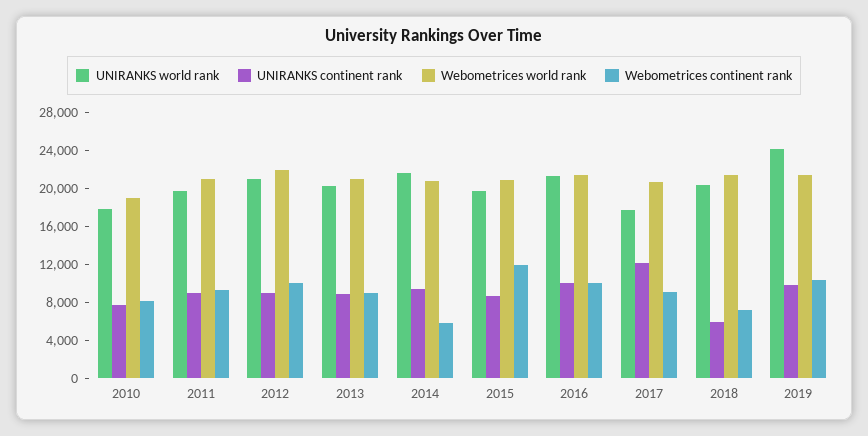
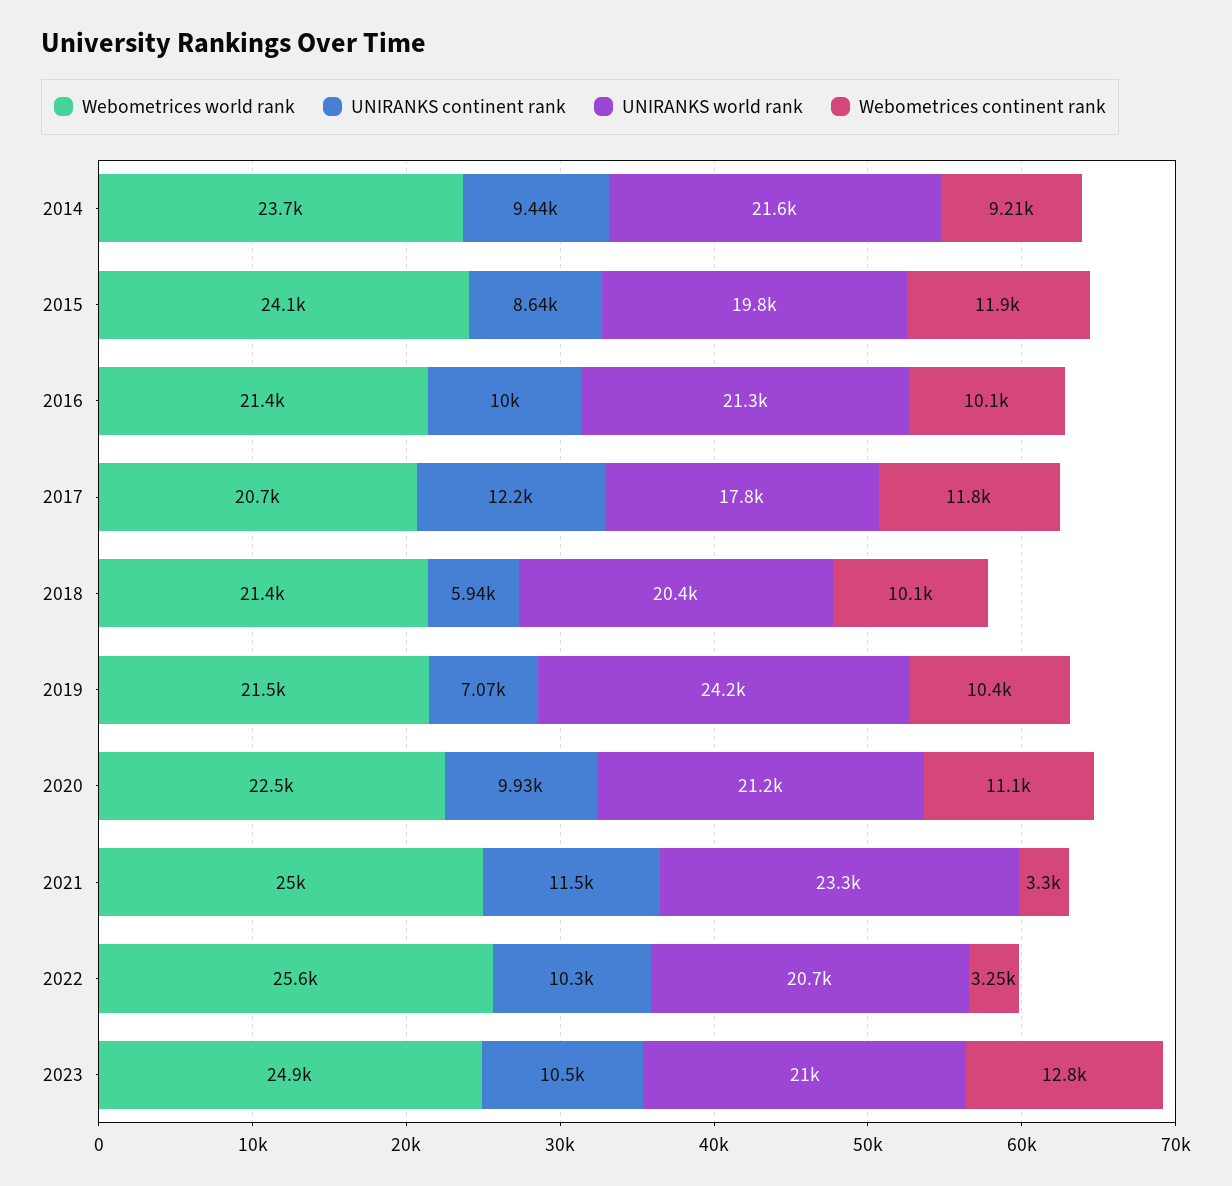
UNIRANKS world rank, 2010: 18000 -> none
UNIRANKS continent rank, 2010: 8000 -> none
Webometrices world rank, 2010: 19000 -> none
Webometrices continent rank, 2010: 8000 -> none
UNIRANKS world rank, 2011: 20000 -> none
UNIRANKS continent rank, 2011: 9000 -> none
Webometrices world rank, 2011: 21000 -> none
Webometrices continent rank, 2011: 9000 -> none
UNIRANKS world rank, 2012: 21000 -> none
UNIRANKS continent rank, 2012: 9000 -> none
Webometrices world rank, 2012: 22000 -> none
Webometrices continent rank, 2012: 10000 -> none
UNIRANKS world rank, 2013: 20000 -> none
UNIRANKS continent rank, 2013: 9000 -> none
Webometrices world rank, 2013: 21000 -> none
Webometrices continent rank, 2013: 9000 -> none
Webometrices world rank, 2014: 21000 -> 23700
Webometrices continent rank, 2014: 6000 -> 9210
Webometrices world rank, 2015: 21000 -> 24100
Webometrices continent rank, 2017: 9000 -> 11800
Webometrices continent rank, 2018: 7000 -> 10100
UNIRANKS continent rank, 2019: 10000 -> 7070
Webometrices world rank, 2020: none -> 22500
UNIRANKS continent rank, 2020: none -> 9930
UNIRANKS world rank, 2020: none -> 21200
Webometrices continent rank, 2020: none -> 11100
Webometrices world rank, 2021: none -> 25000
UNIRANKS continent rank, 2021: none -> 11500
UNIRANKS world rank, 2021: none -> 23300
Webometrices continent rank, 2021: none -> 3300
Webometrices world rank, 2022: none -> 25600
UNIRANKS continent rank, 2022: none -> 10300
UNIRANKS world rank, 2022: none -> 20700
Webometrices continent rank, 2022: none -> 3250
Webometrices world rank, 2023: none -> 24900
UNIRANKS continent rank, 2023: none -> 10500
UNIRANKS world rank, 2023: none -> 21000
Webometrices continent rank, 2023: none -> 12800

